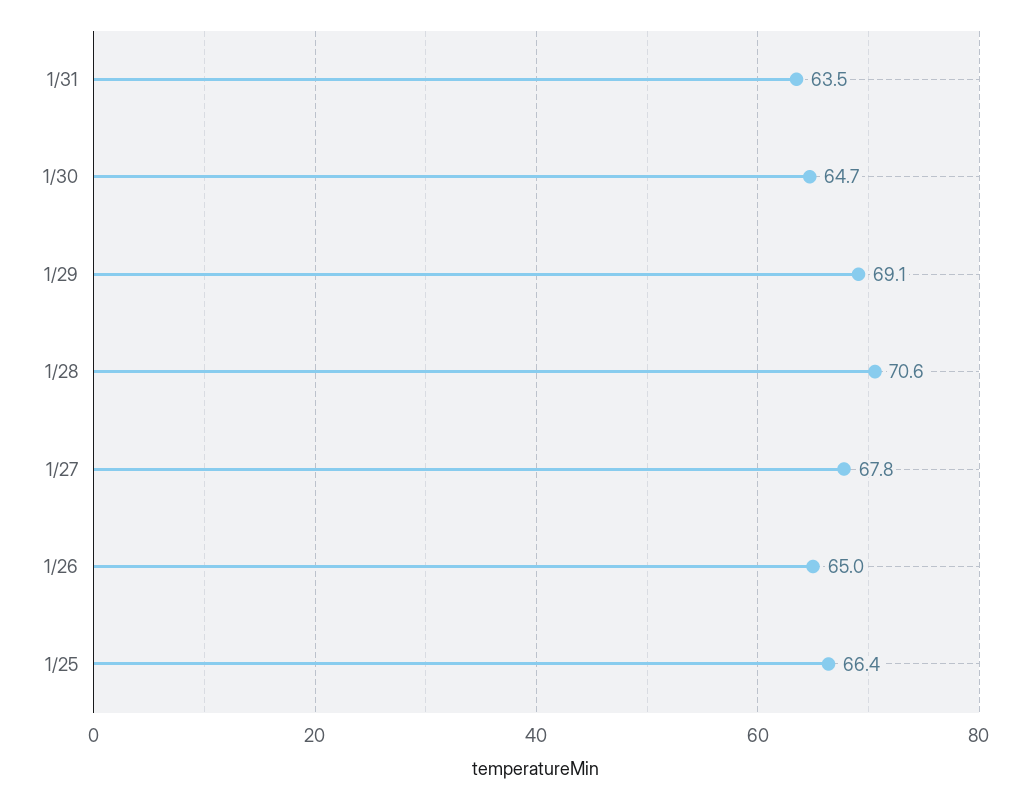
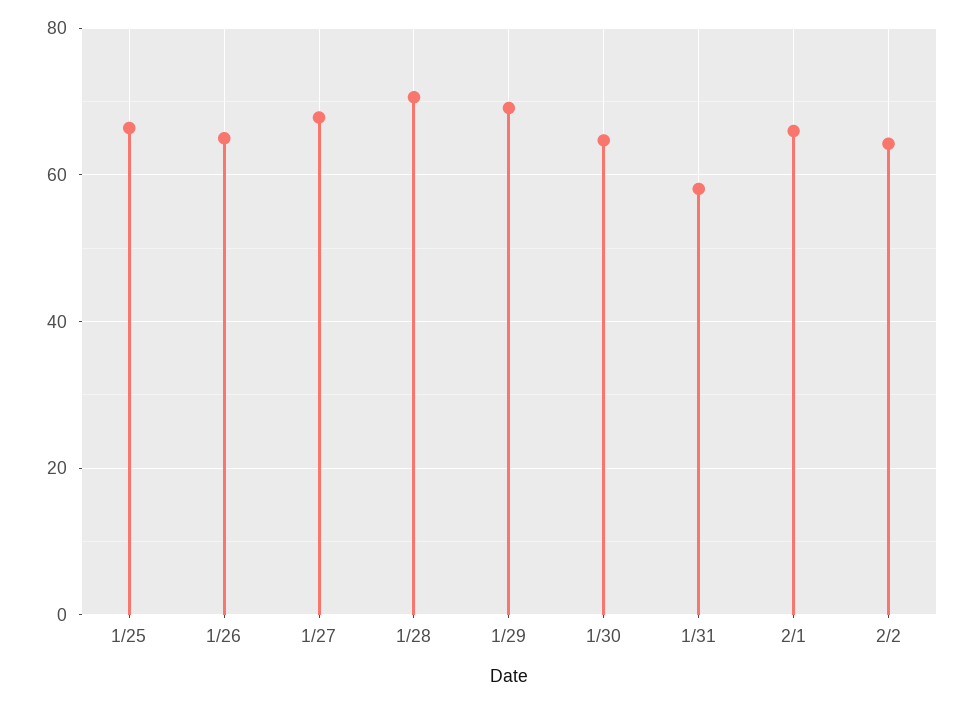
1/31: 63.5 -> 58
2/1: none -> 66
2/2: none -> 64

